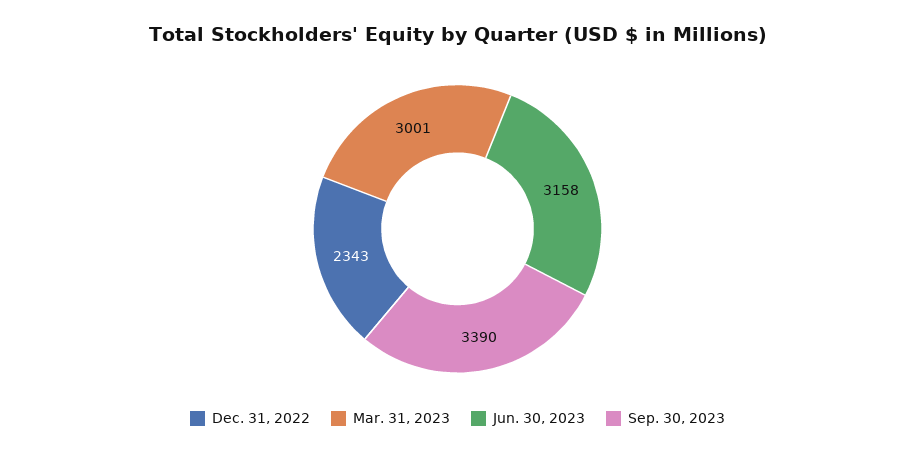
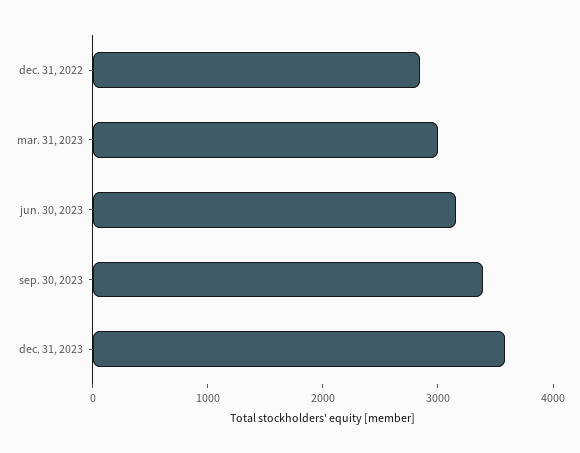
Dec. 31, 2022: 2343 -> 2800
dec. 31, 2023: none -> 3600

